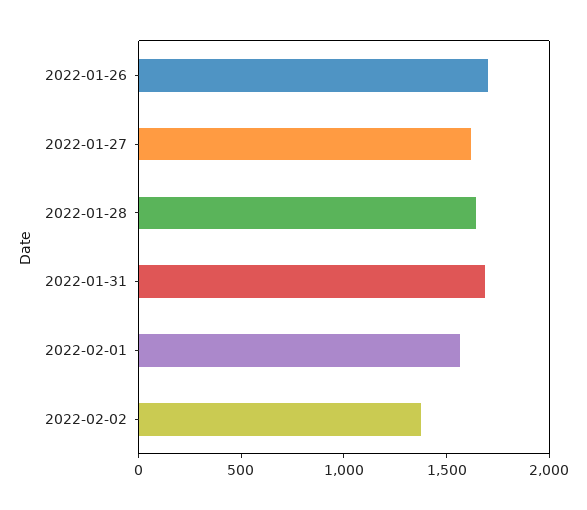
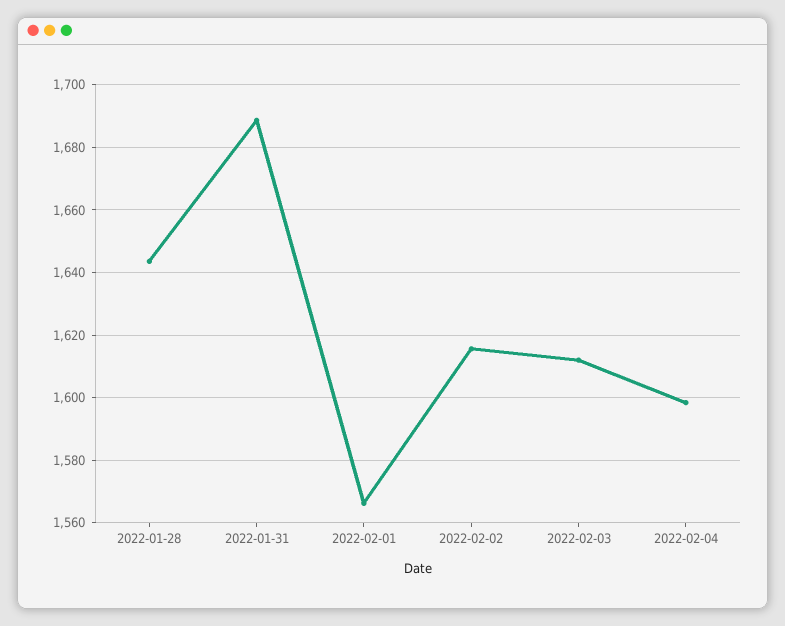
2022-01-26: 1700 -> none
2022-01-27: 1600 -> none
2022-02-02: 1400 -> 1616
2022-02-03: none -> 1612
2022-02-04: none -> 1598

